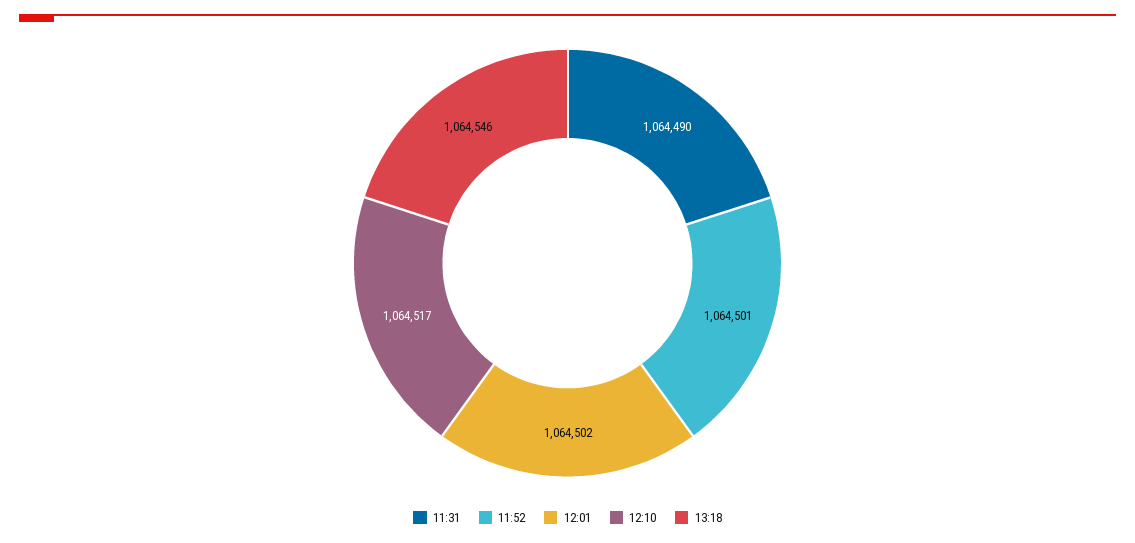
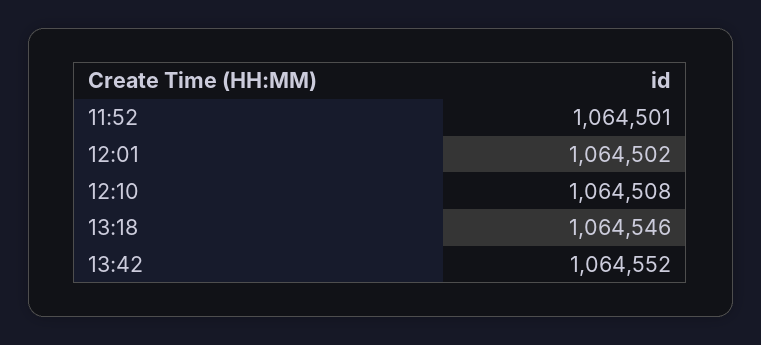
11:31: 1064490 -> none
12:10: 1064517 -> 1064508
13:42: none -> 1064552

